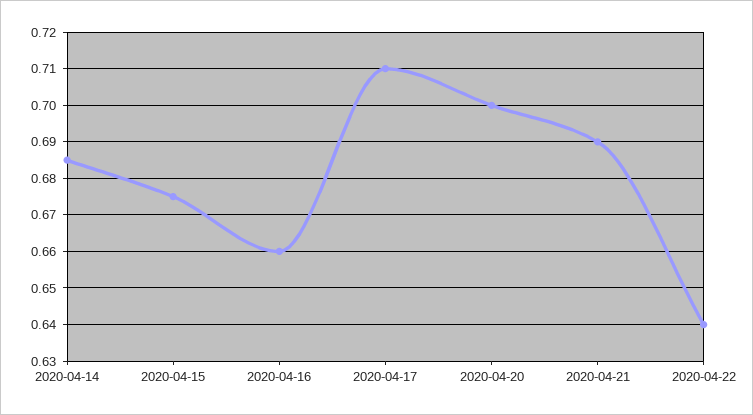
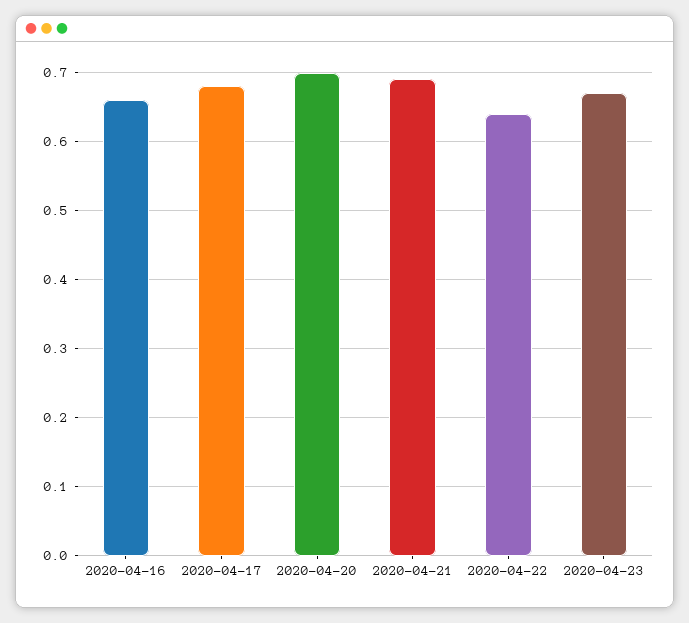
2020-04-14: 0.685 -> none
2020-04-15: 0.675 -> none
2020-04-17: 0.71 -> 0.68
2020-04-23: none -> 0.67

